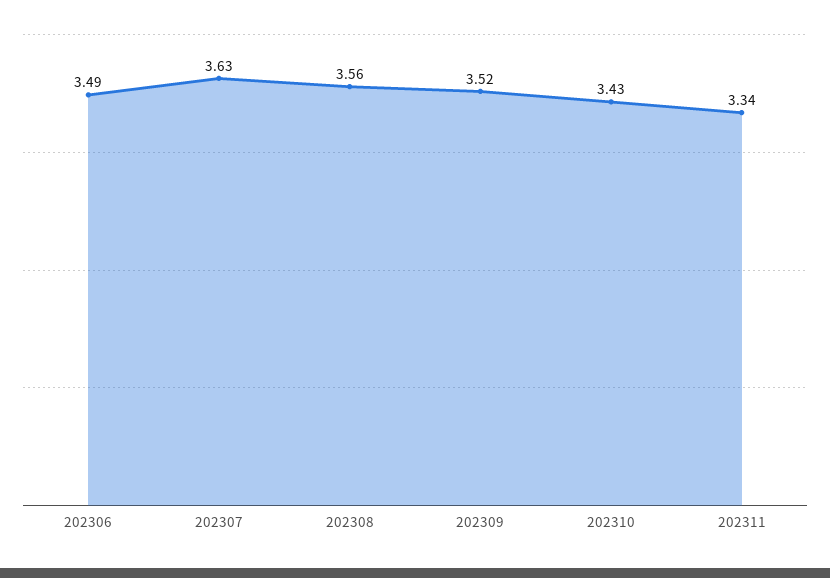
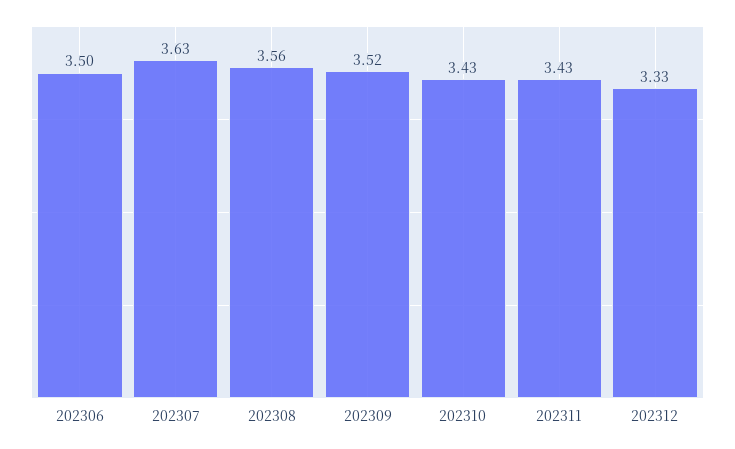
202306: 3.49 -> 3.5
202311: 3.34 -> 3.43
202312: none -> 3.33

